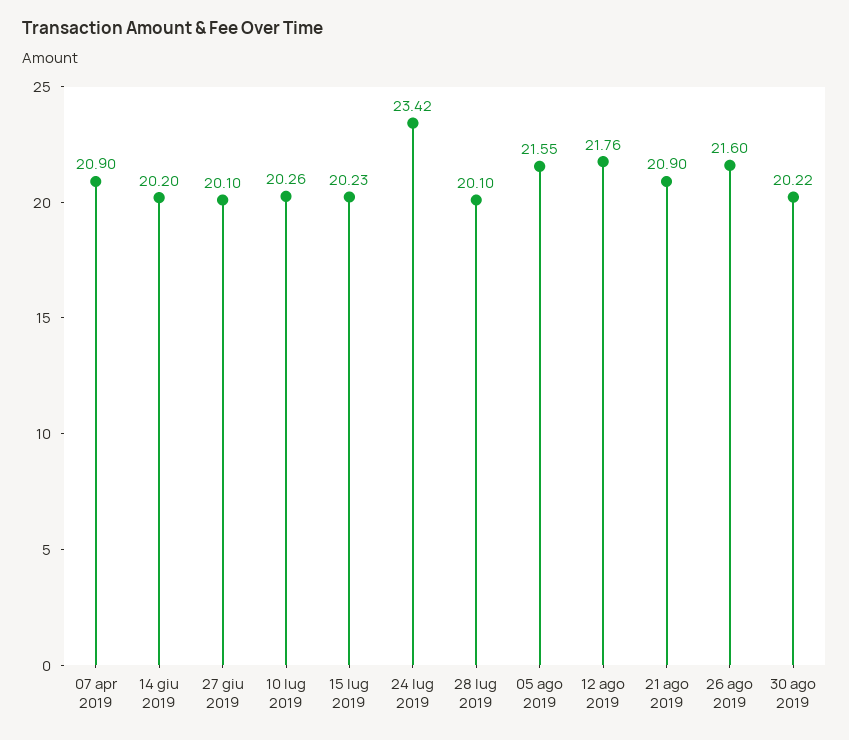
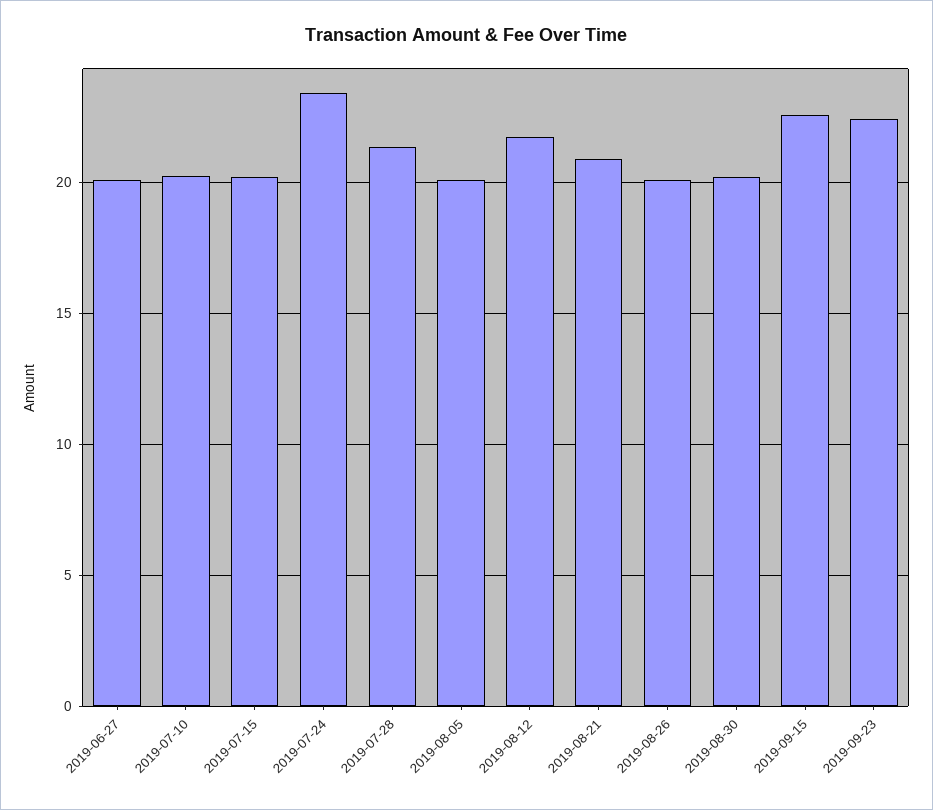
07 apr 2019: 20.9 -> none
14 giu 2019: 20.2 -> none
28 lug 2019: 20.1 -> 21.5
05 ago 2019: 21.55 -> 20
26 ago 2019: 21.6 -> 20
2019-09-15: none -> 22.5
2019-09-23: none -> 22.5

